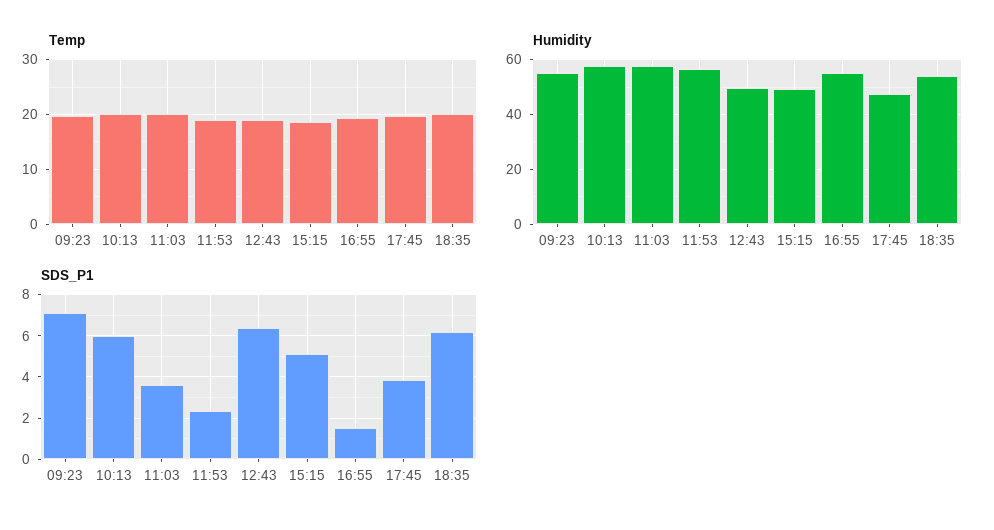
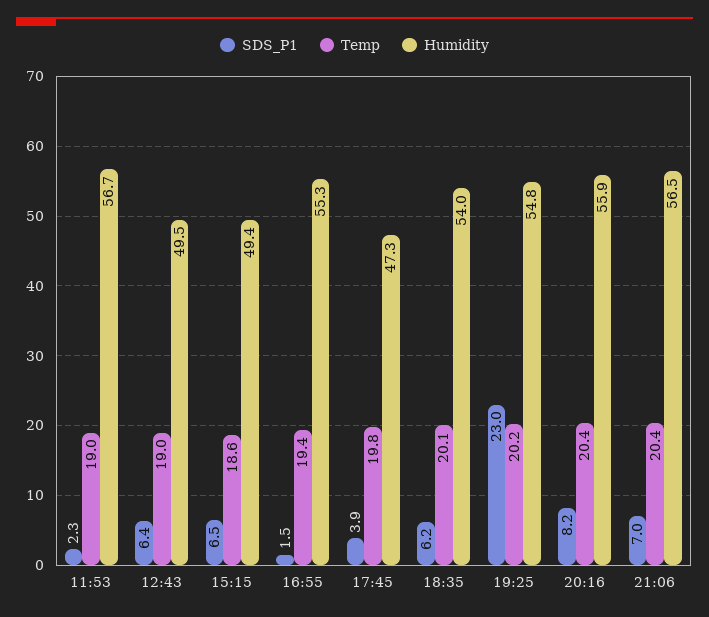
Temp, 09:23: 20 -> none
Temp, 10:13: 20 -> none
Temp, 11:03: 20 -> none
Humidity, 09:23: 55 -> none
Humidity, 10:13: 57.5 -> none
Humidity, 11:03: 57.5 -> none
SDS_P1, 09:23: 7 -> none
SDS_P1, 10:13: 6 -> none
SDS_P1, 11:03: 3.5 -> none
SDS_P1, 15:15: 5 -> 6.5
SDS_P1, 19:25: none -> 23
Temp, 19:25: none -> 20.2
Humidity, 19:25: none -> 54.8
SDS_P1, 20:16: none -> 8.2
Temp, 20:16: none -> 20.4
Humidity, 20:16: none -> 55.9
SDS_P1, 21:06: none -> 7
Temp, 21:06: none -> 20.4
Humidity, 21:06: none -> 56.5

